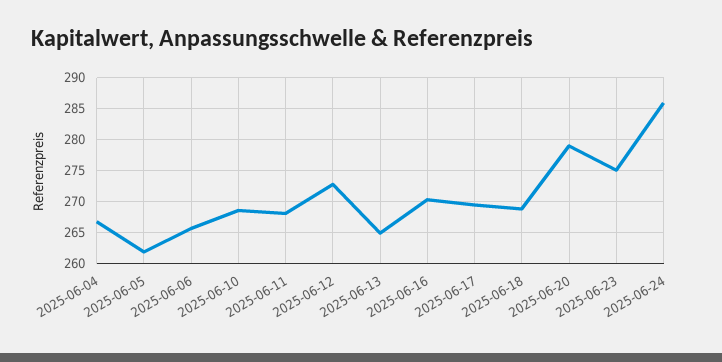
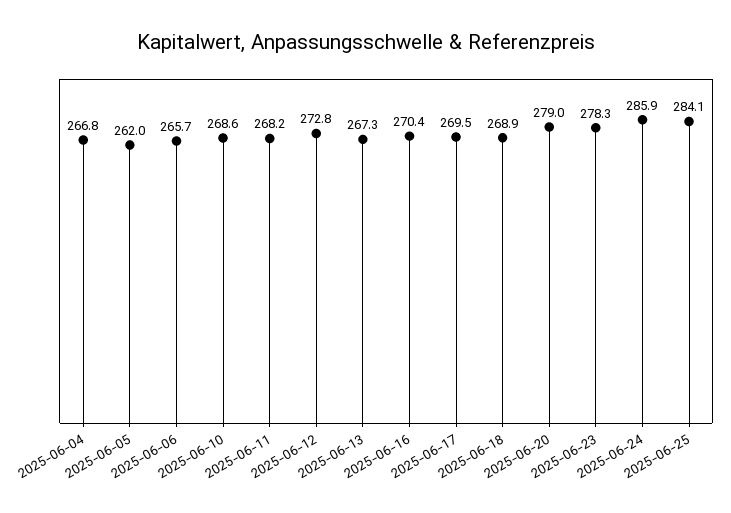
2025-06-13: 265 -> 267.3
2025-06-23: 275 -> 278.3
2025-06-25: none -> 284.1

